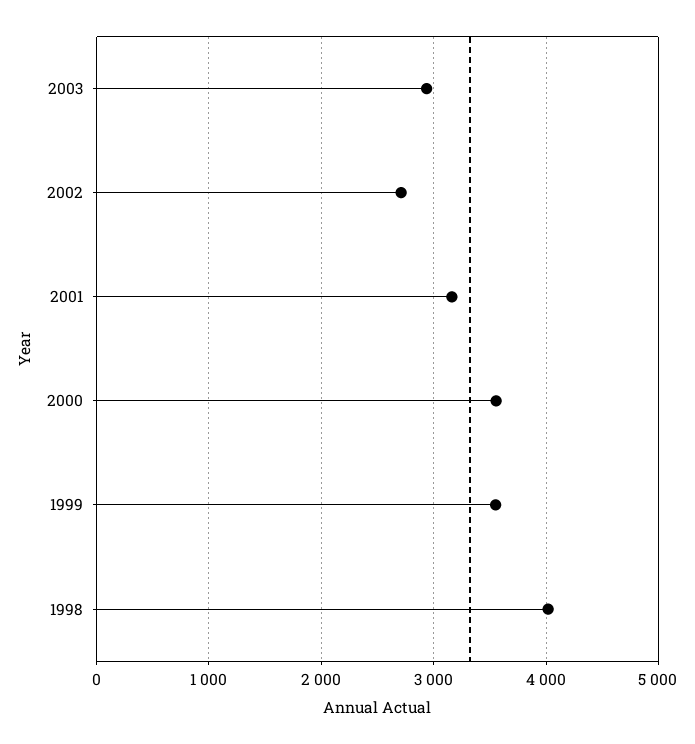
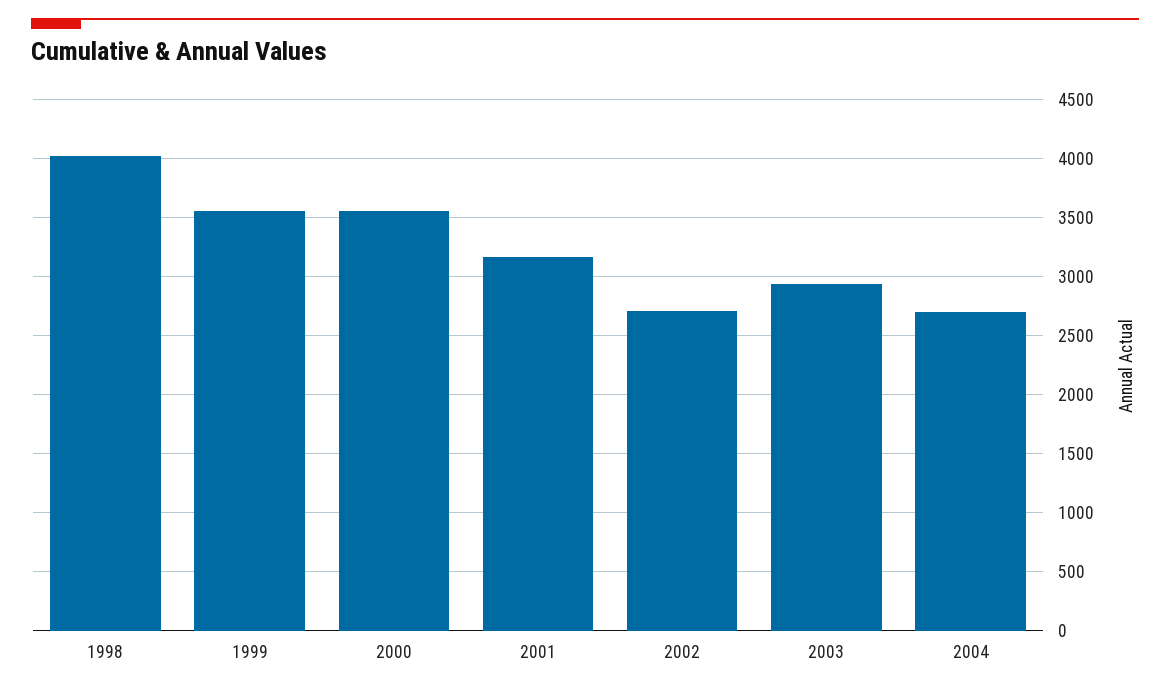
2004: none -> 2700

